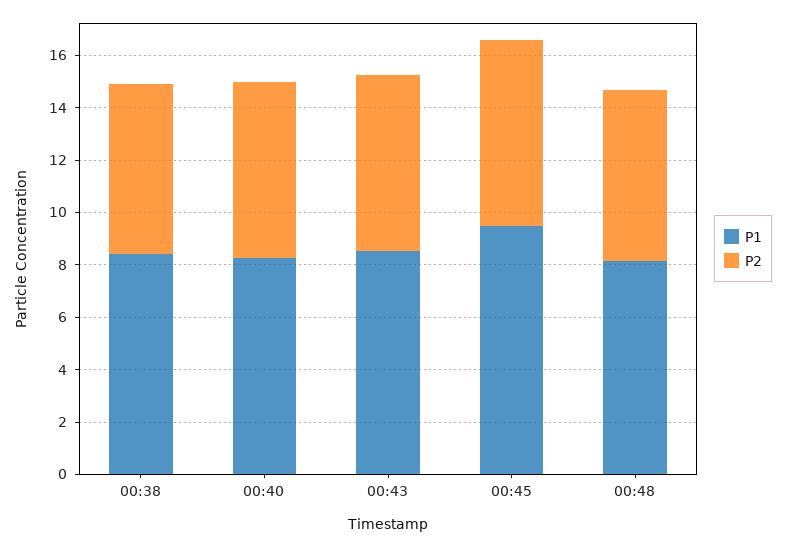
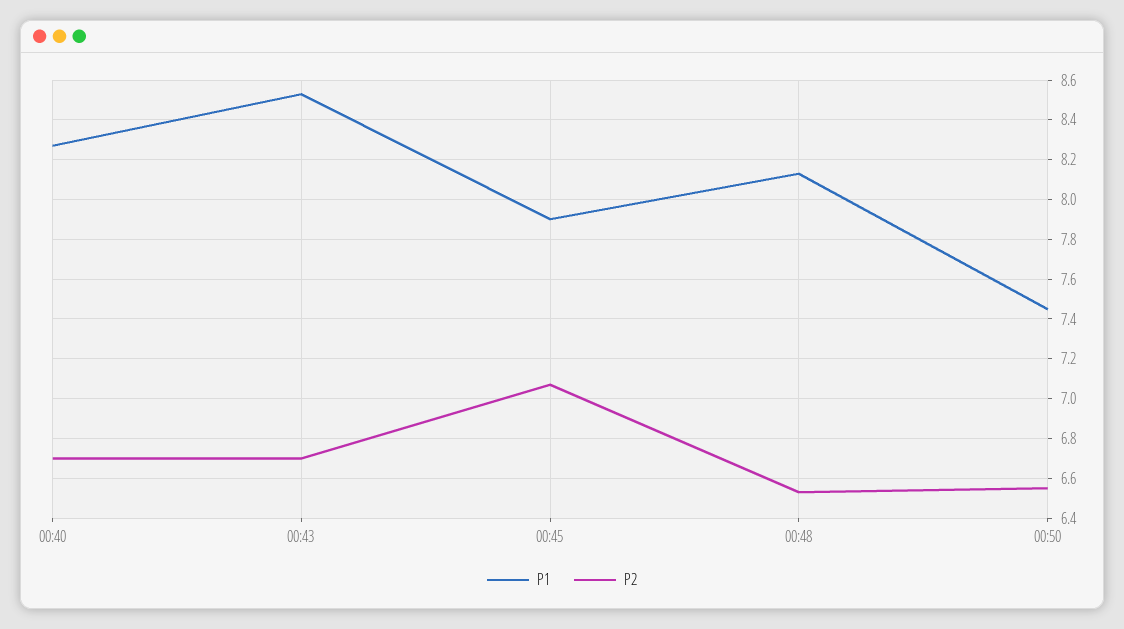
P1, 00:38: 8.5 -> none
P2, 00:38: 6.5 -> none
P1, 00:45: 9.5 -> 7.9
P1, 00:50: none -> 7.45
P2, 00:50: none -> 6.55

